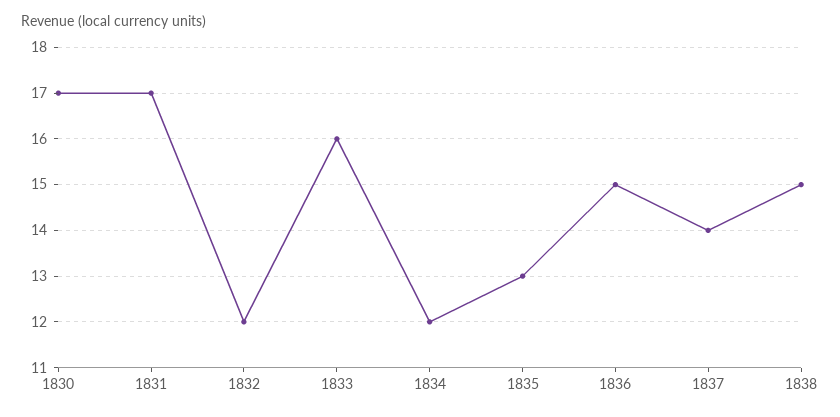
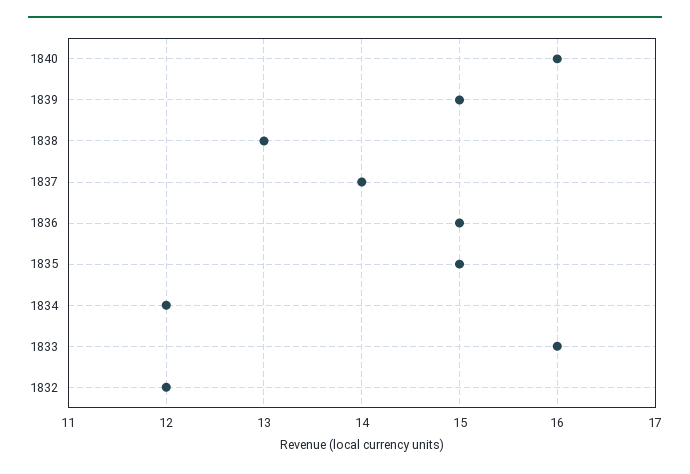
1830: 17 -> none
1831: 17 -> none
1835: 13 -> 15
1838: 15 -> 13
1840: none -> 16
1839: none -> 15

